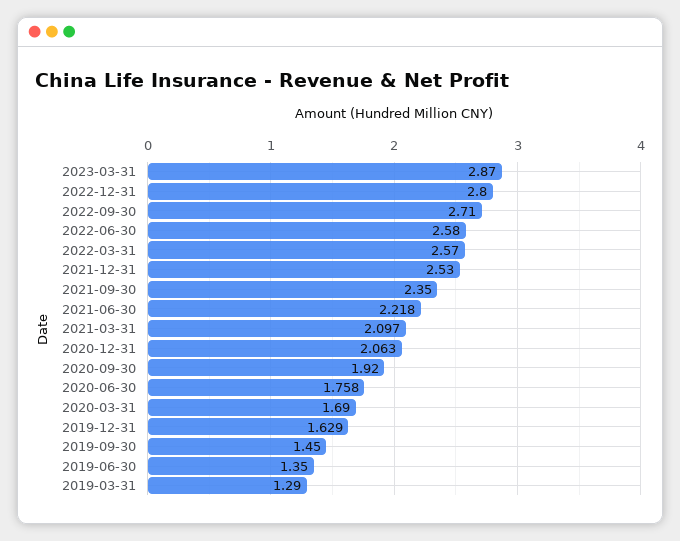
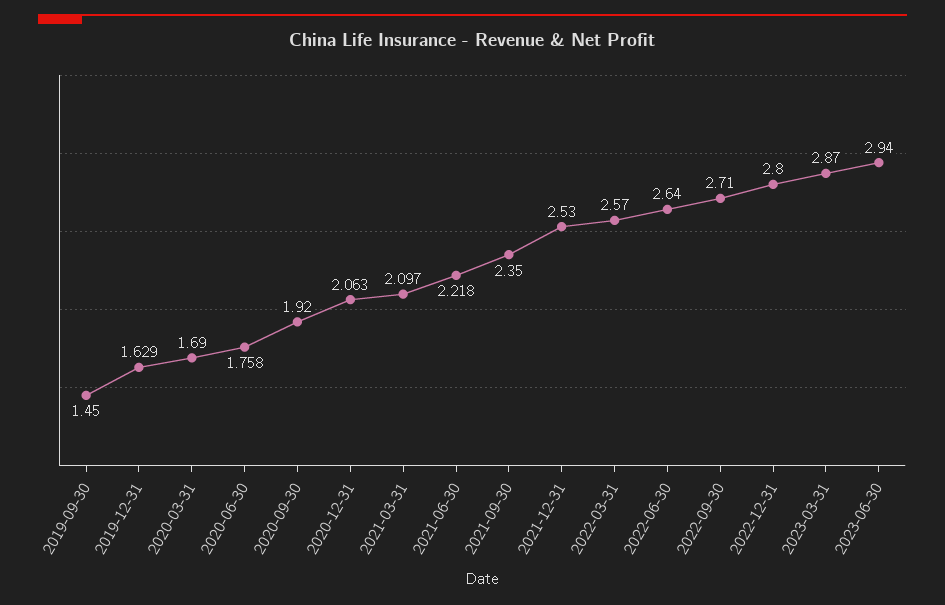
2022-06-30: 2.58 -> 2.64
2019-06-30: 1.35 -> none
2019-03-31: 1.29 -> none
2023-06-30: none -> 2.94

